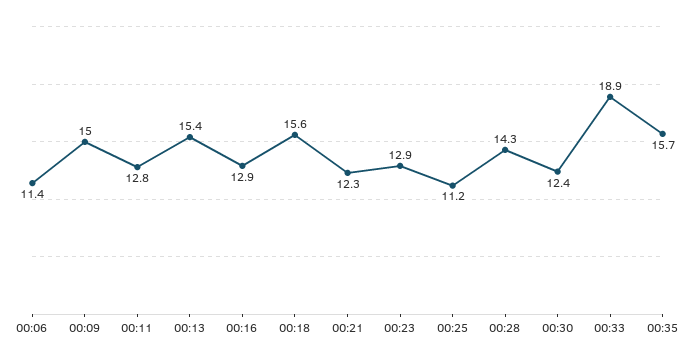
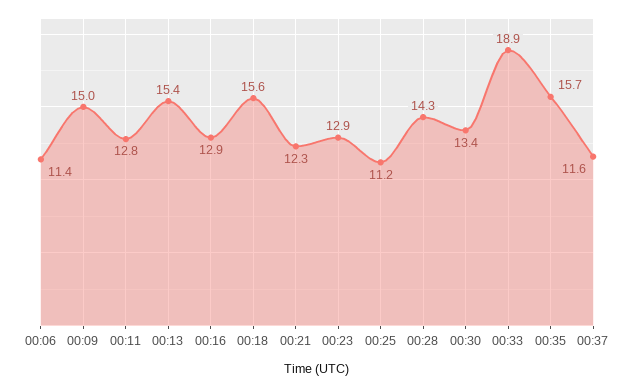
00:30: 12.4 -> 13.4
00:37: none -> 11.6

